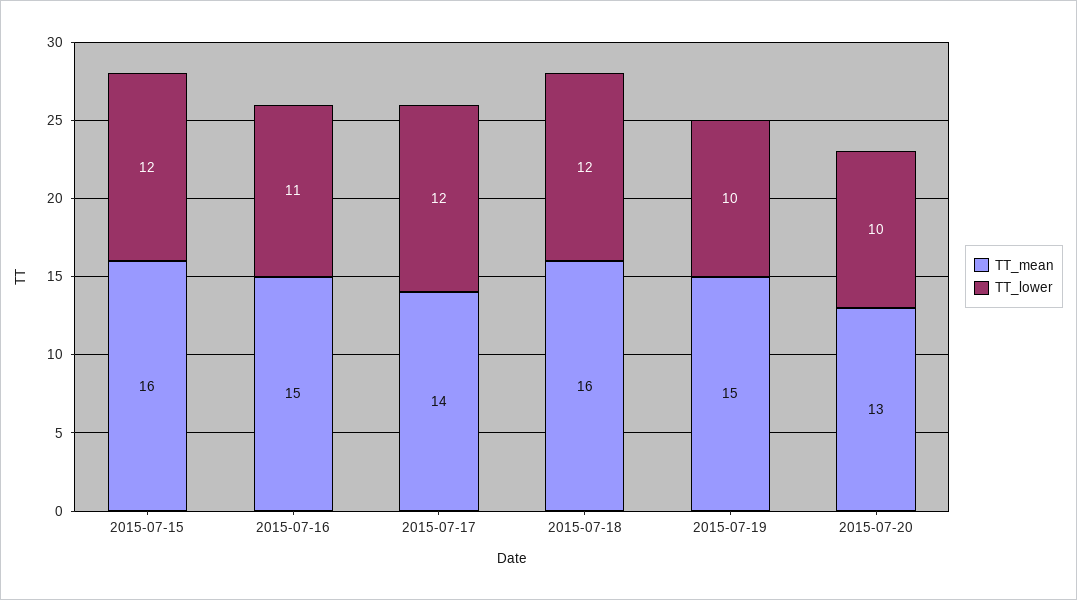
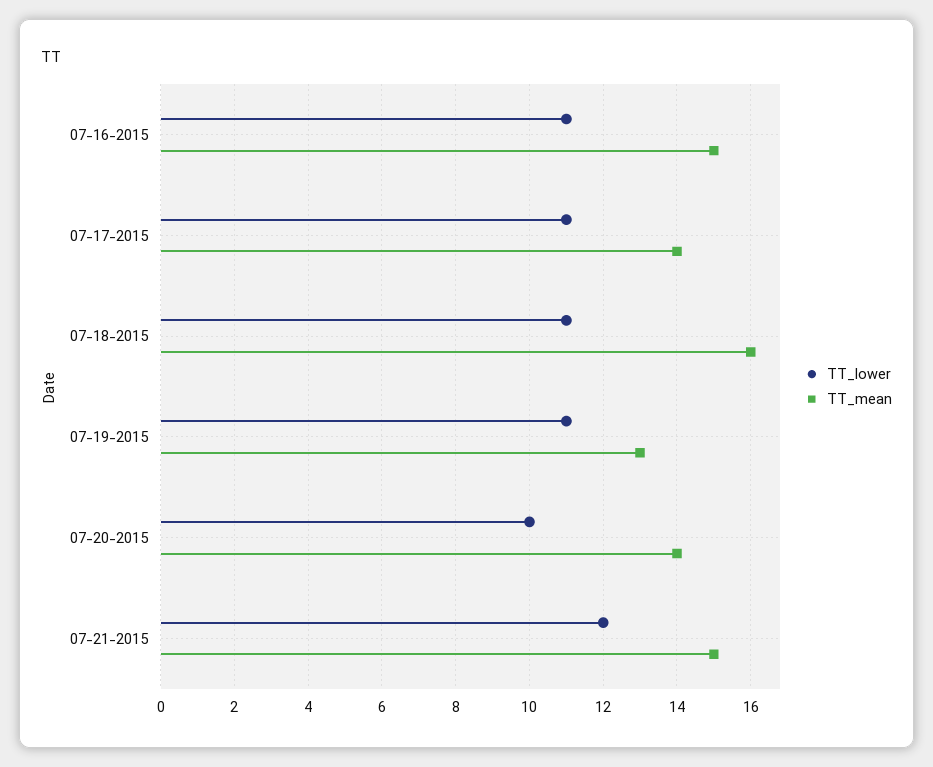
TT_mean, 2015-07-15: 16 -> none
TT_lower, 2015-07-15: 12 -> none
TT_lower, 2015-07-17: 12 -> 11
TT_lower, 2015-07-18: 12 -> 11
TT_mean, 2015-07-19: 15 -> 13
TT_lower, 2015-07-19: 10 -> 11
TT_mean, 2015-07-20: 13 -> 14
TT_lower, 07-21-2015: none -> 12
TT_mean, 07-21-2015: none -> 15

